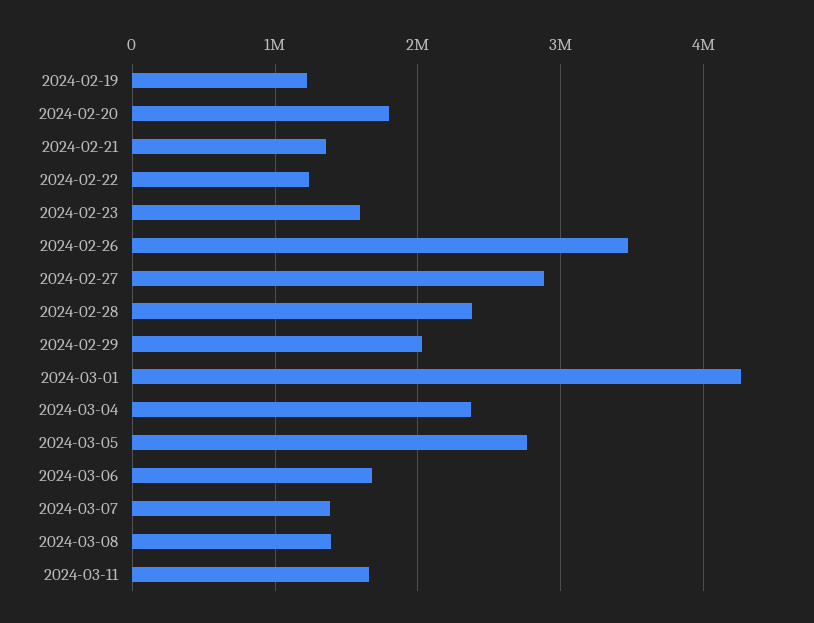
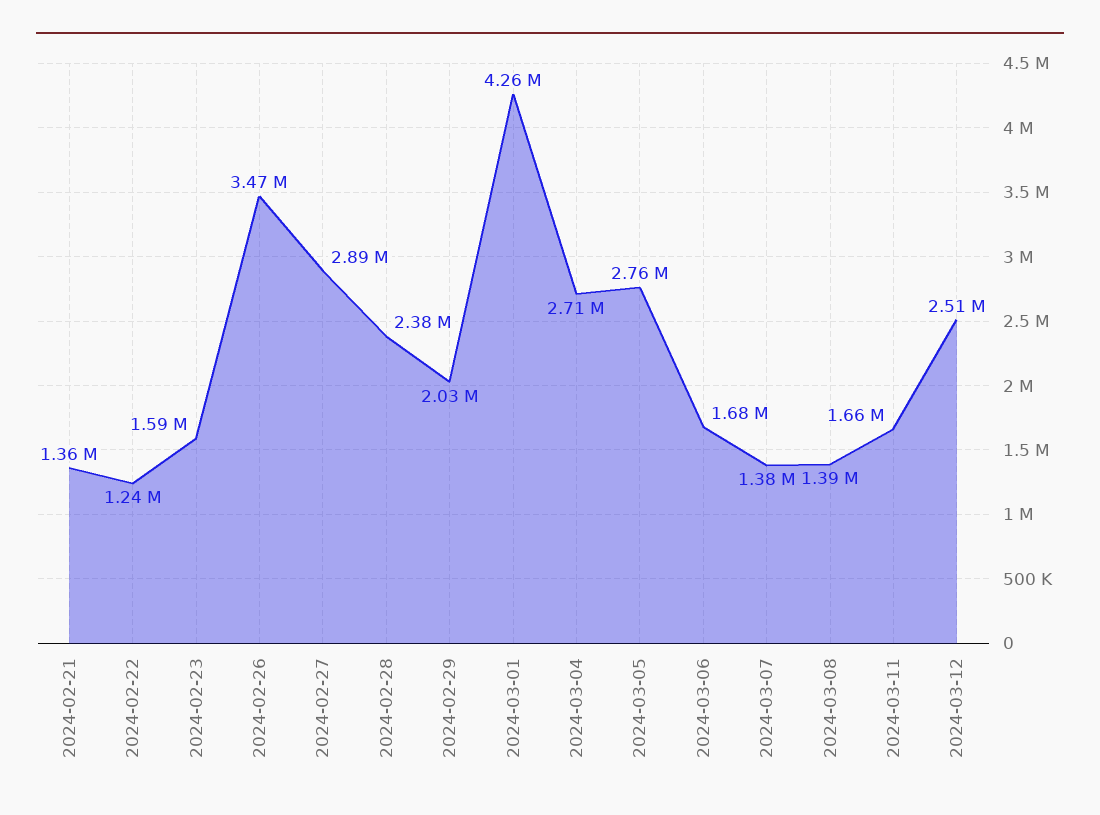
2024-02-19: 1200000 -> none
2024-02-20: 1800000 -> none
2024-03-04: 2400000 -> 2710000
2024-03-12: none -> 2510000

